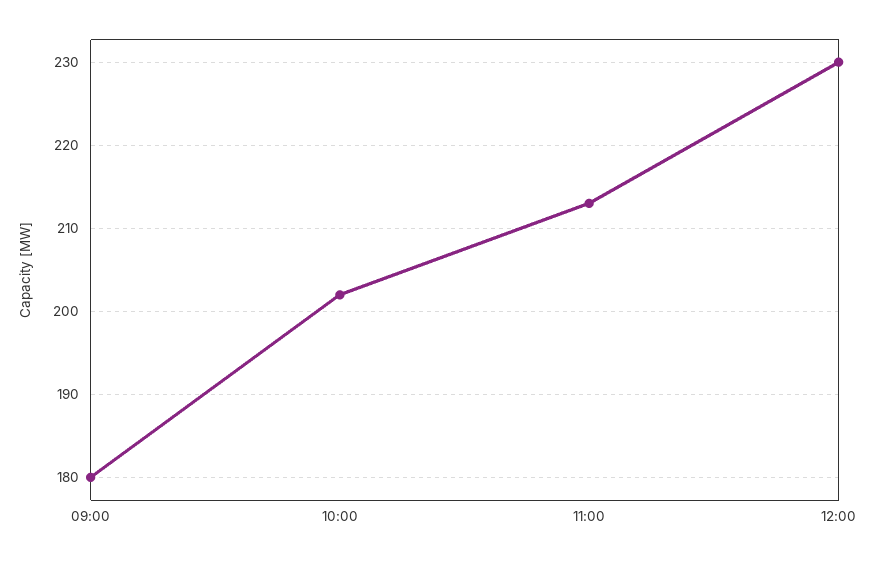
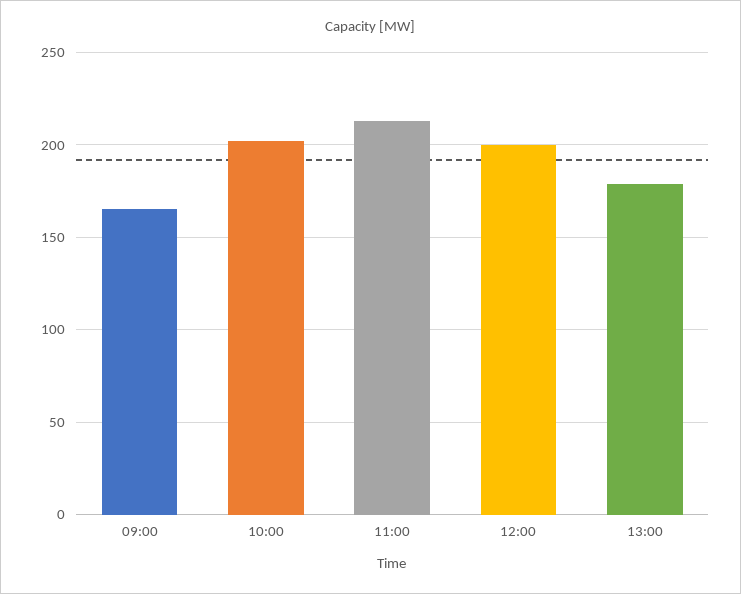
09:00: 180 -> 165
12:00: 230 -> 200
13:00: none -> 180

